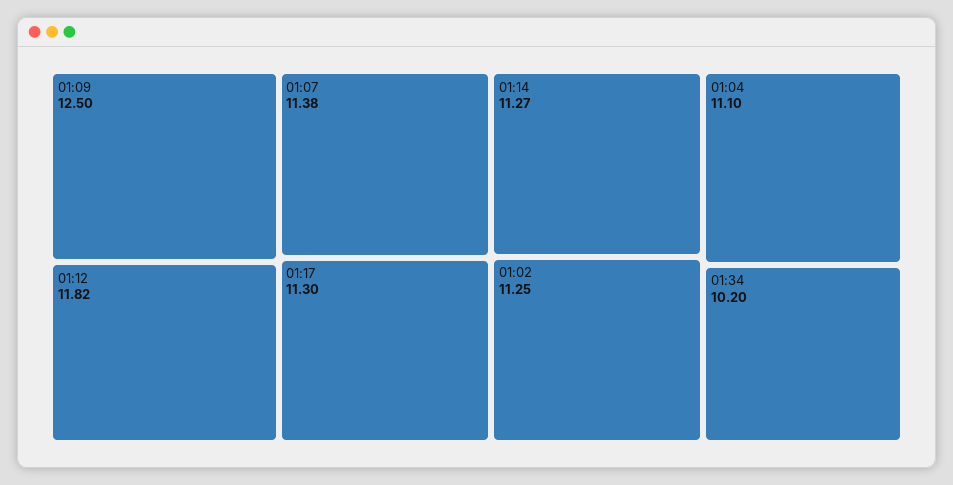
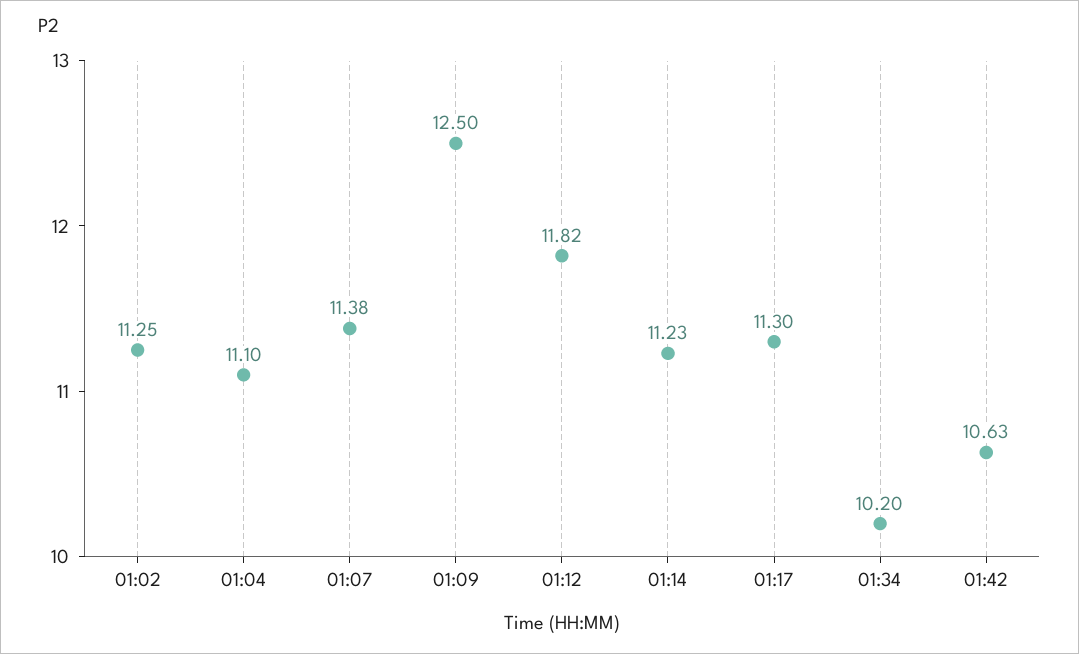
01:14: 11.27 -> 11.23
01:42: none -> 10.63

